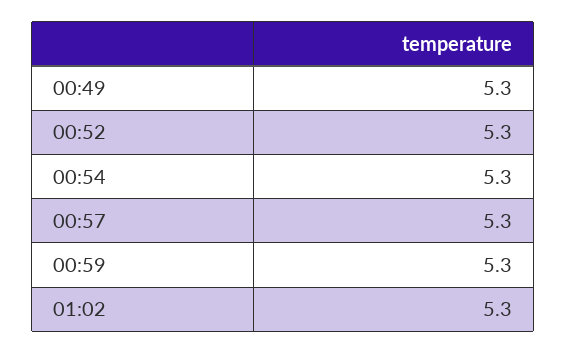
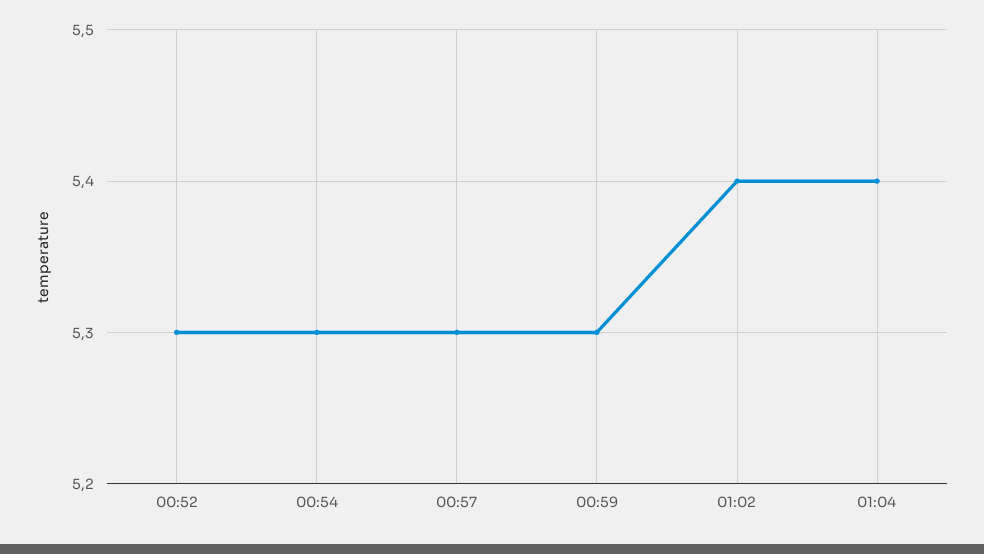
00:49: 5.3 -> none
01:02: 5.3 -> 5.4
01:04: none -> 5.4

